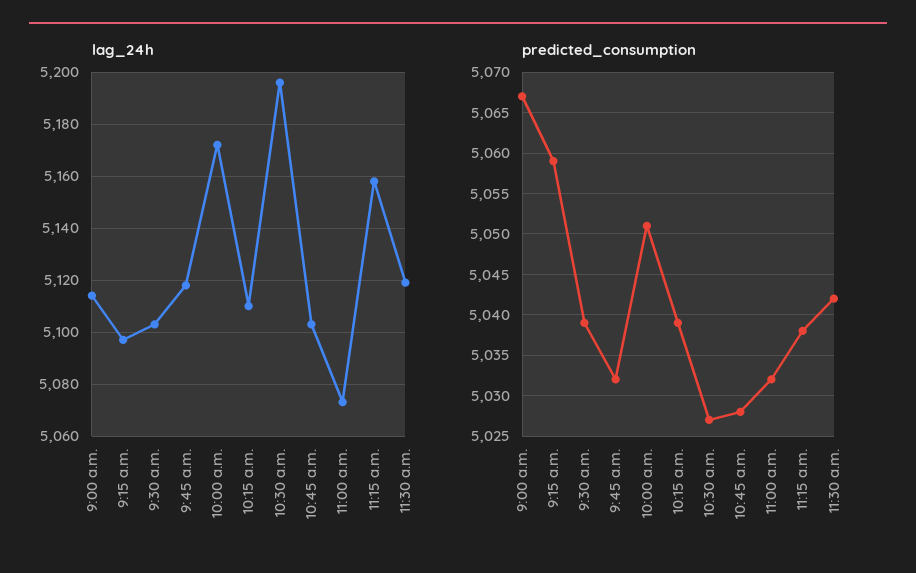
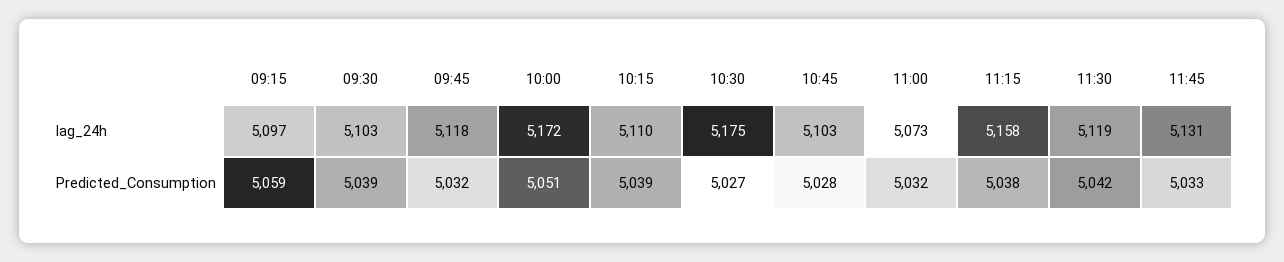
lag_24h, 9:00 a.m.: 5115 -> none
lag_24h, 10:30 a.m.: 5195 -> 5175
predicted_consumption, 9:00 a.m.: 5067 -> none
lag_24h, 11:45: none -> 5131
predicted_consumption, 11:45: none -> 5033

